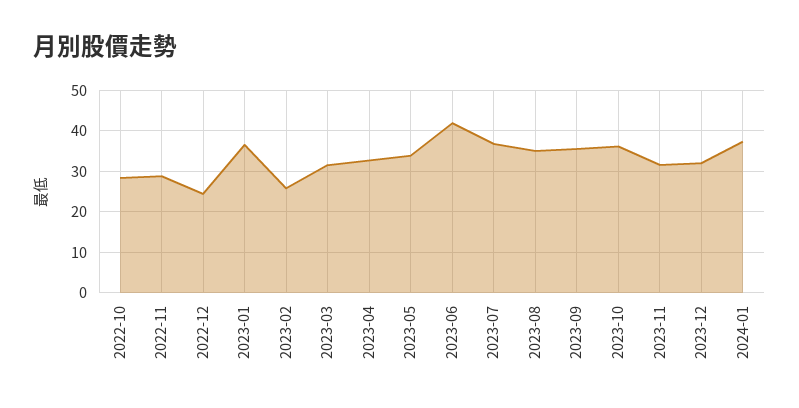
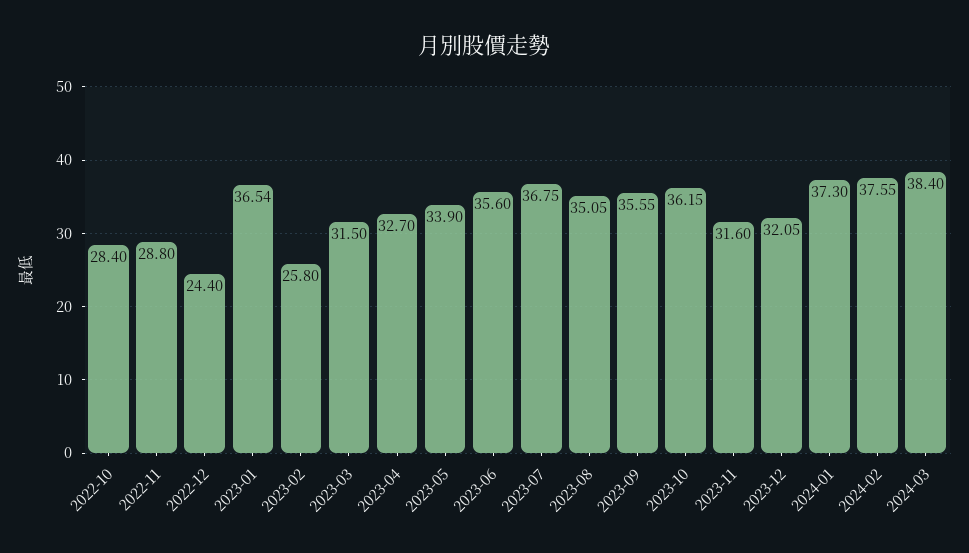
2023-06: 42 -> 35.6
2024-02: none -> 37.55
2024-03: none -> 38.4

